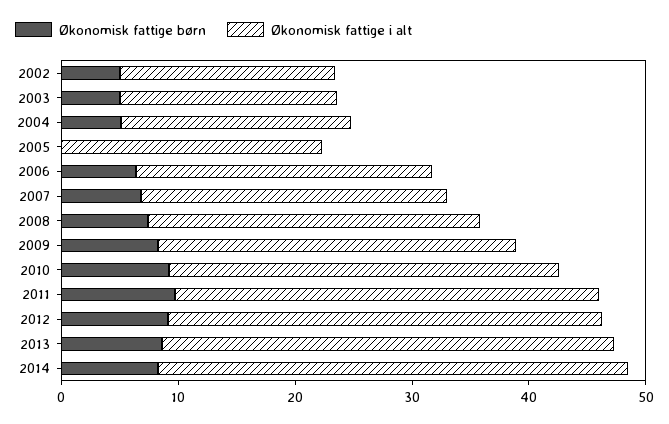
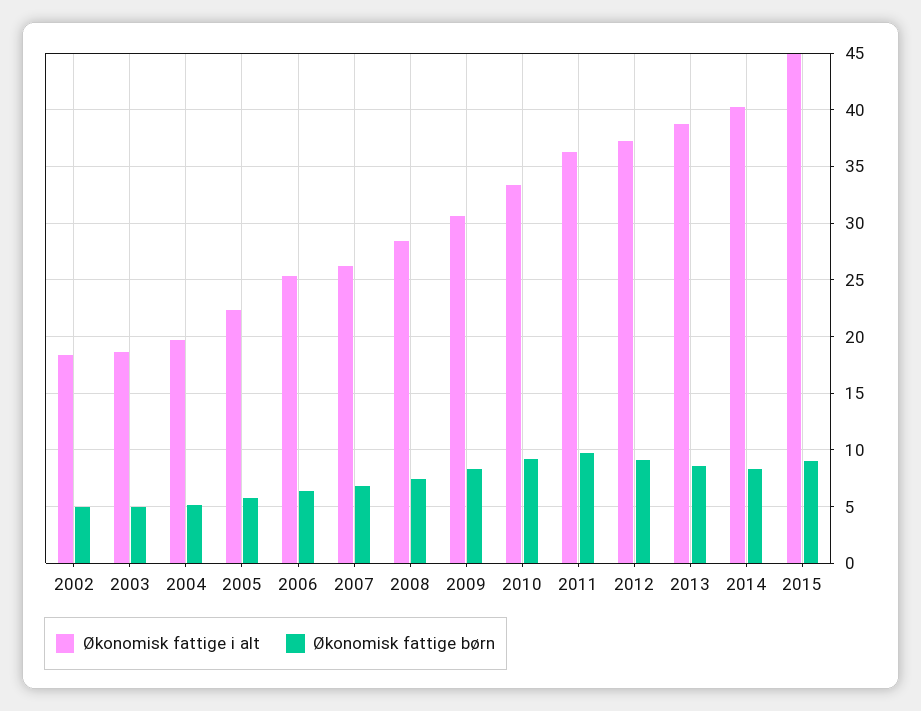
Økonomisk fattige børn, 2005: 0 -> 6
Økonomisk fattige i alt, 2015: none -> 45
Økonomisk fattige børn, 2015: none -> 9

